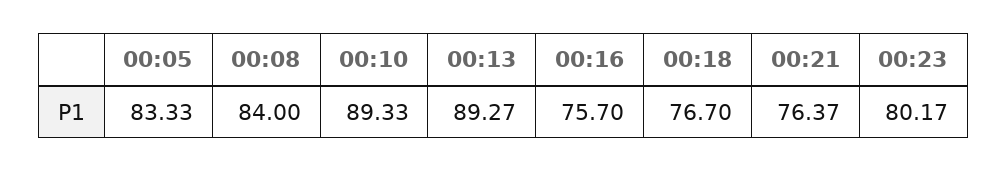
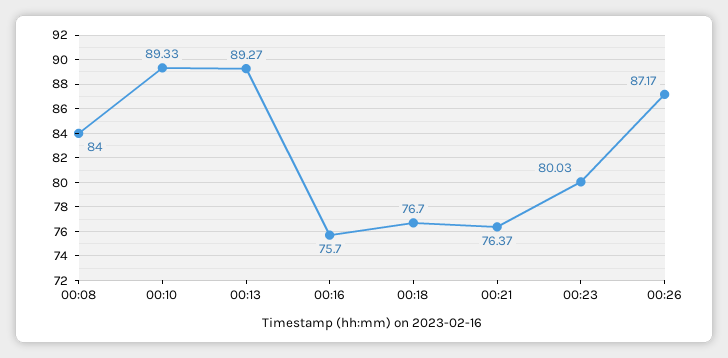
00:05: 83.33 -> none
00:23: 80.17 -> 80.03
00:26: none -> 87.17

